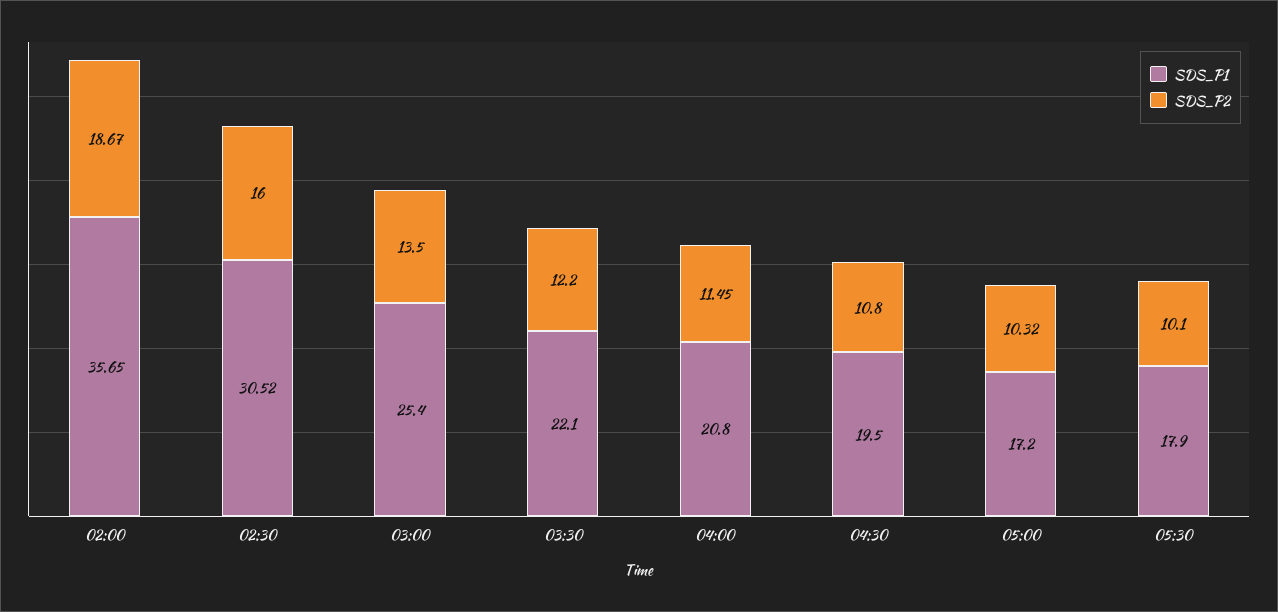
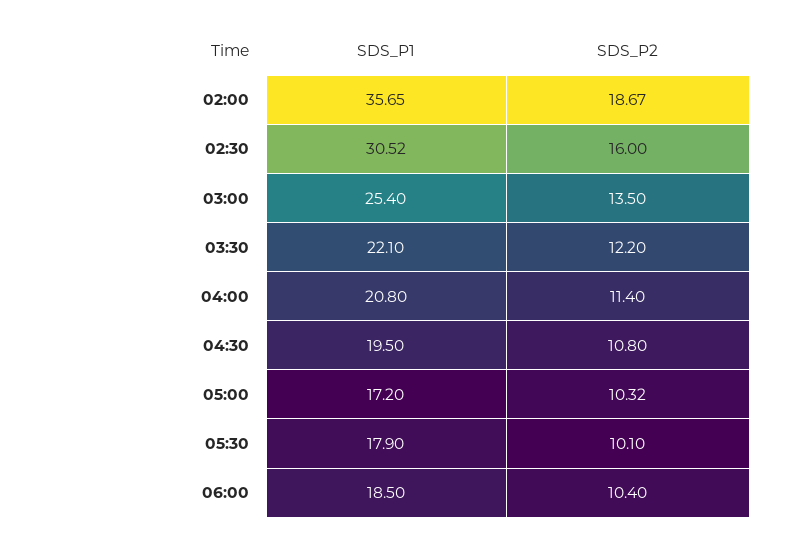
SDS_P2, 04:00: 11.45 -> 11.4
SDS_P1, 06:00: none -> 18.5
SDS_P2, 06:00: none -> 10.4

